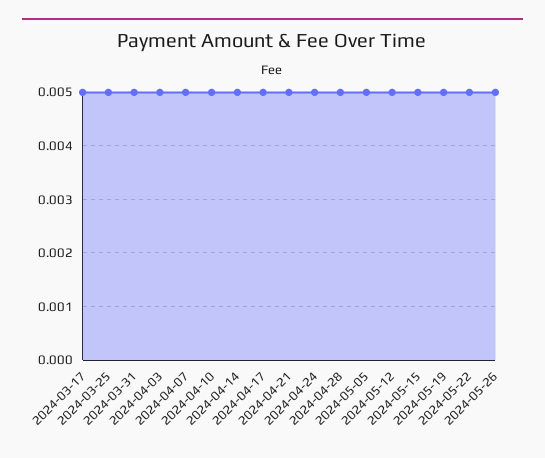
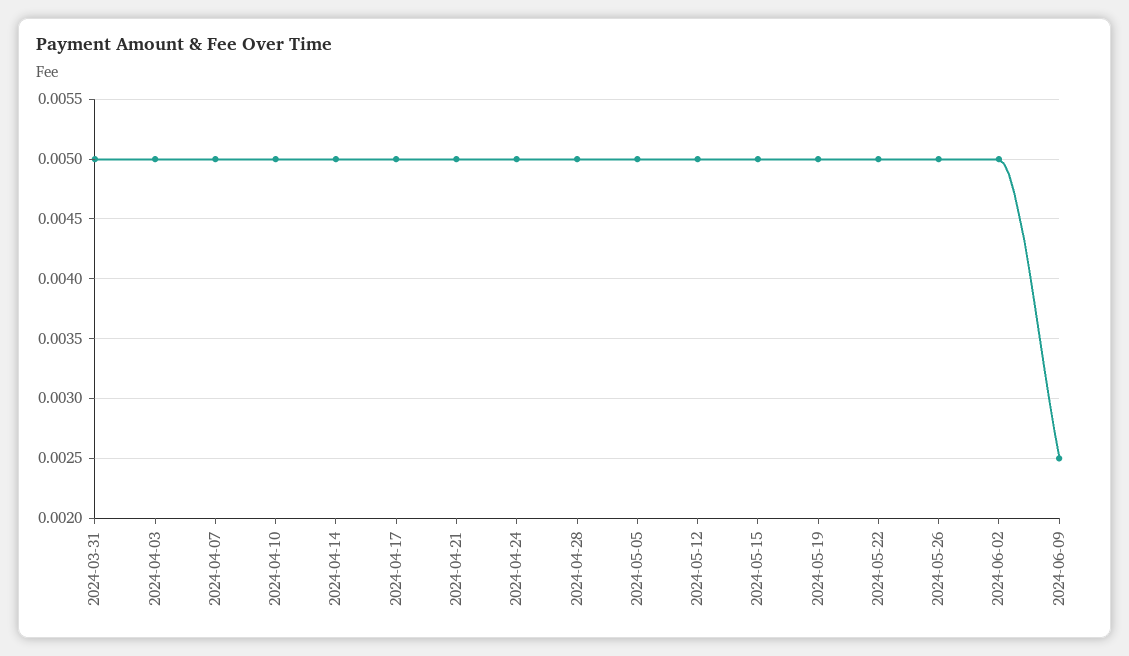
2024-03-17: 0.005 -> none
2024-03-25: 0.005 -> none
2024-06-02: none -> 0.005
2024-06-09: none -> 0.0025

